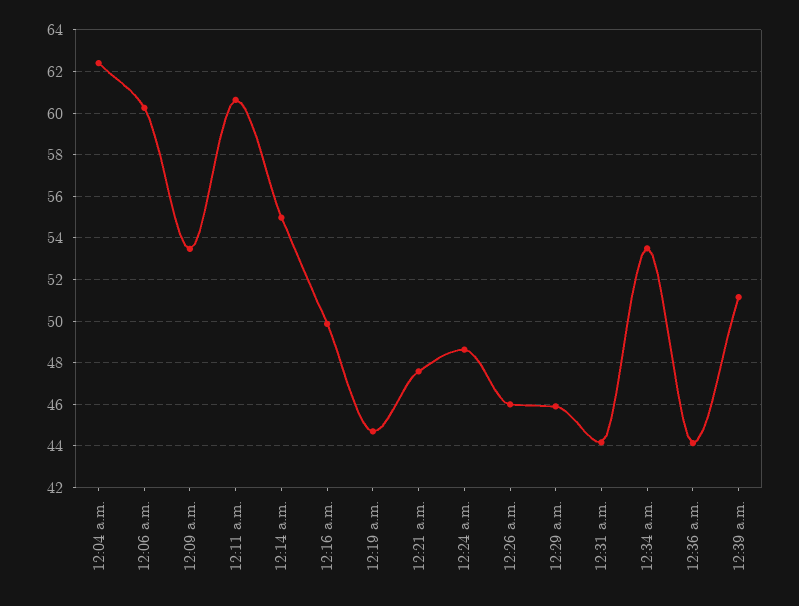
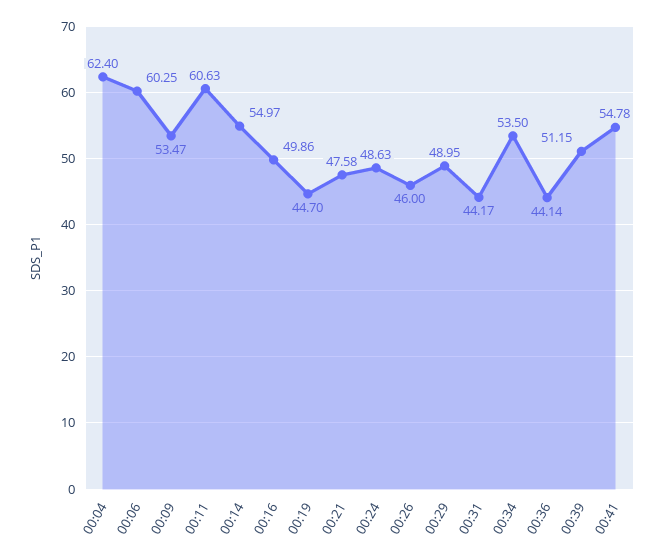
12:29 a.m.: 46 -> 48.95
00:41: none -> 54.78

